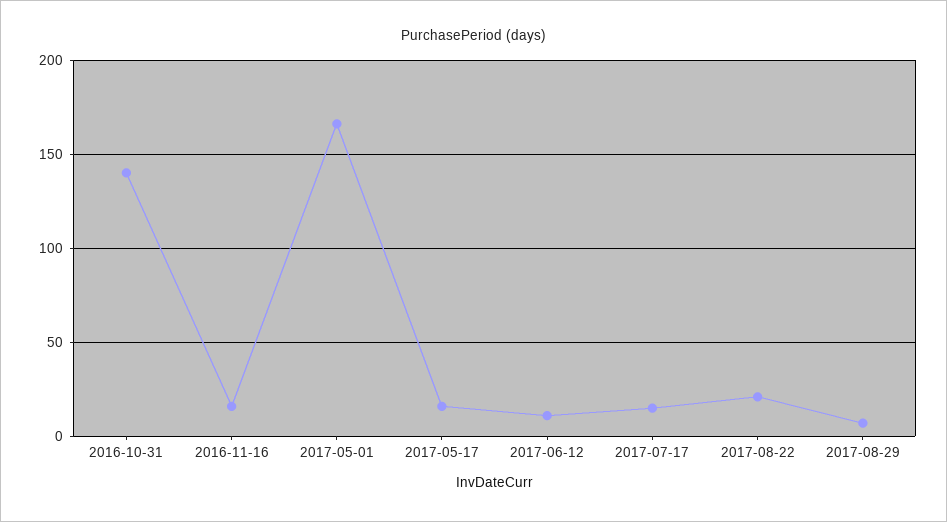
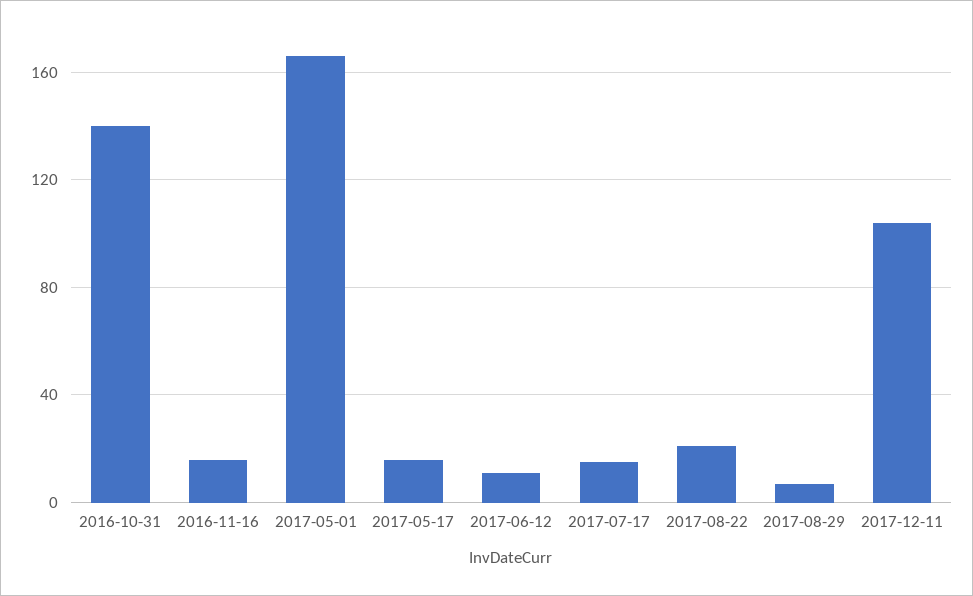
2017-12-11: none -> 105

